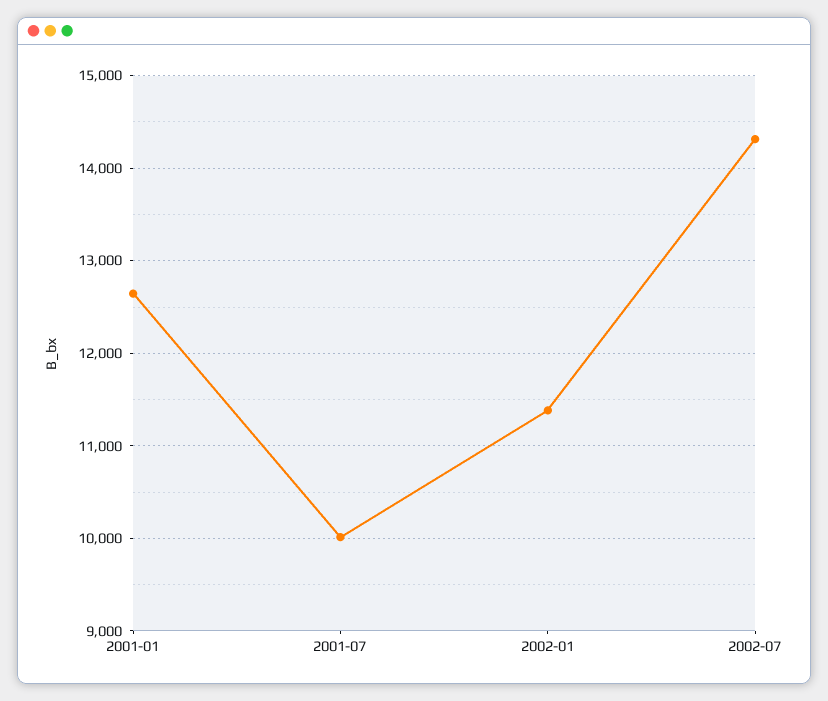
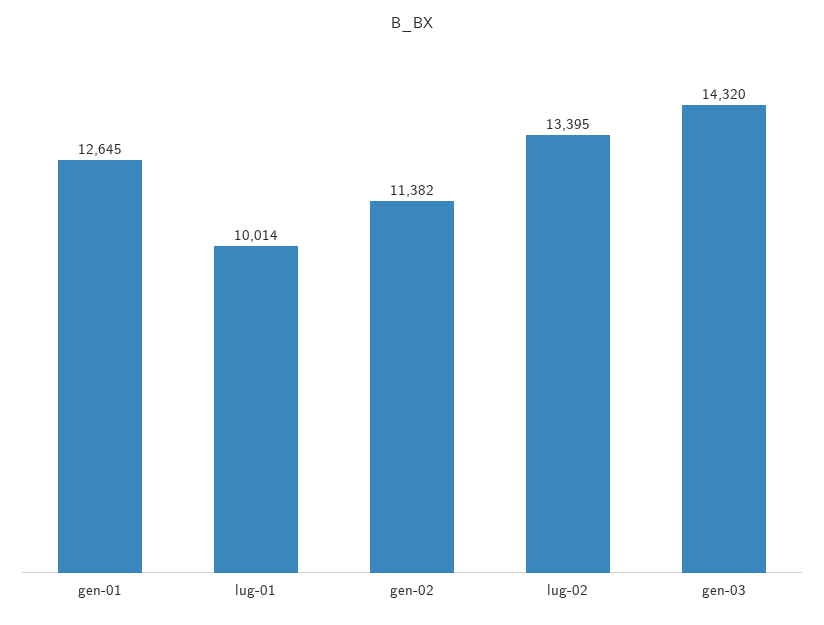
2002-07: 14300 -> 13395
gen-03: none -> 14320

